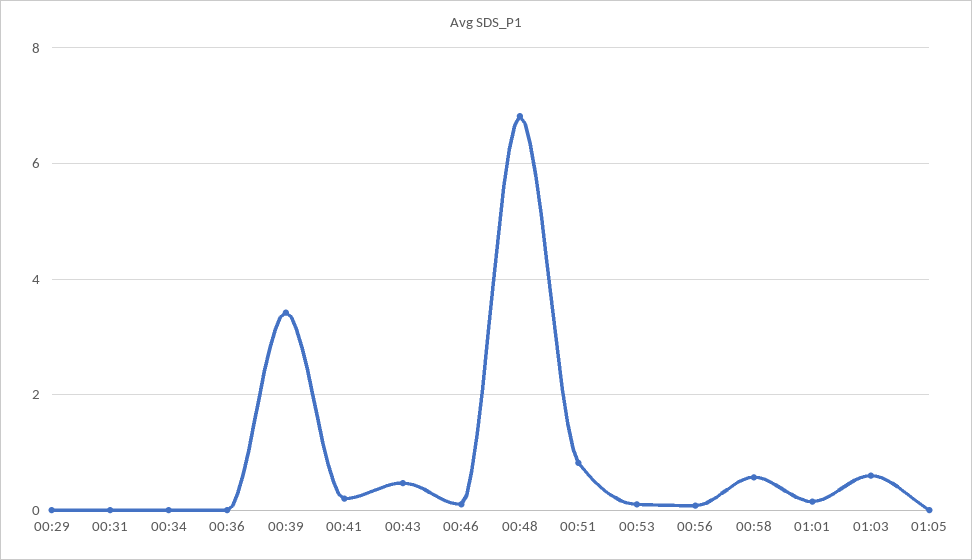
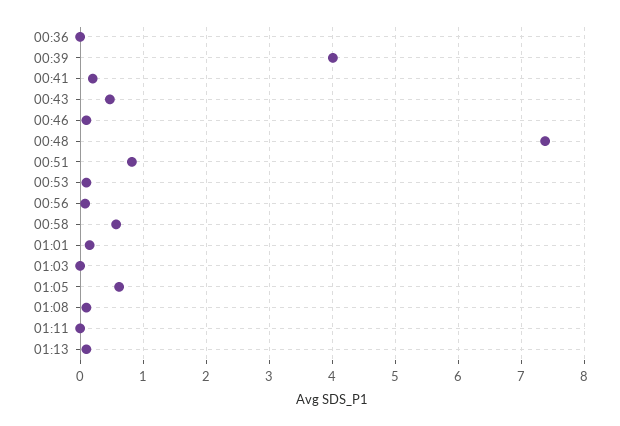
00:29: 0 -> none
00:31: 0 -> none
00:34: 0 -> none
00:39: 3.4 -> 4
00:48: 6.8 -> 7.4
01:03: 0.6 -> 0
01:05: 0 -> 0.6
01:08: none -> 0.1
01:11: none -> 0
01:13: none -> 0.1

